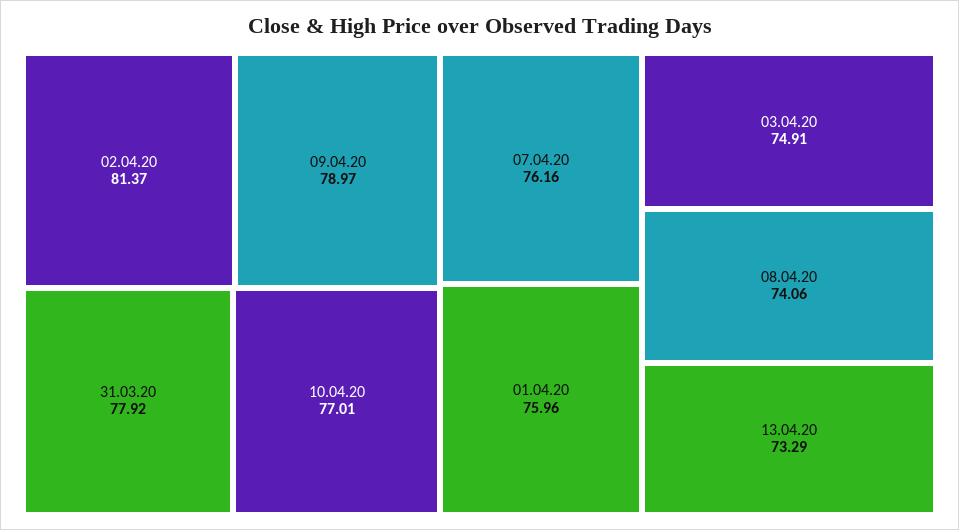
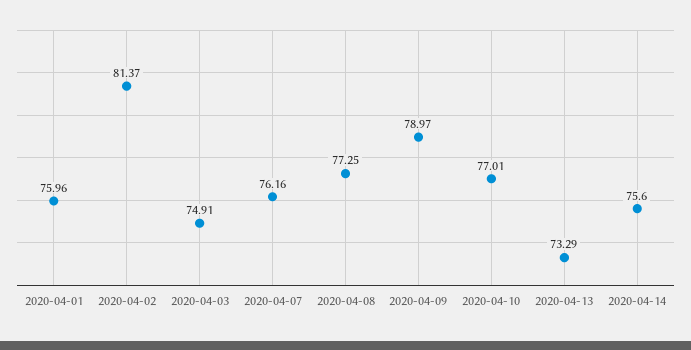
31.03.20: 77.92 -> none
08.04.20: 74.06 -> 77.25
2020-04-14: none -> 75.6

